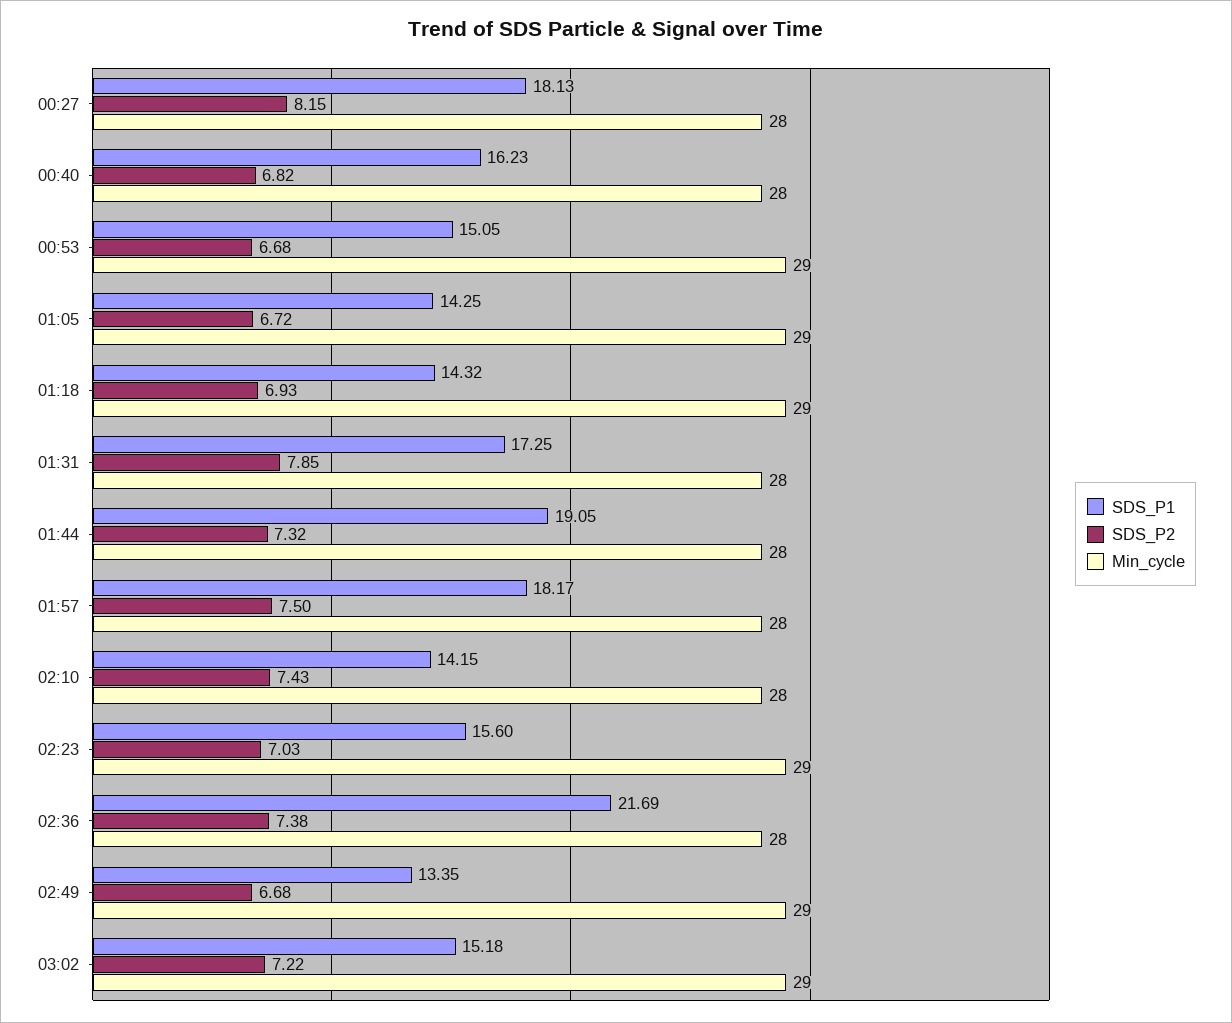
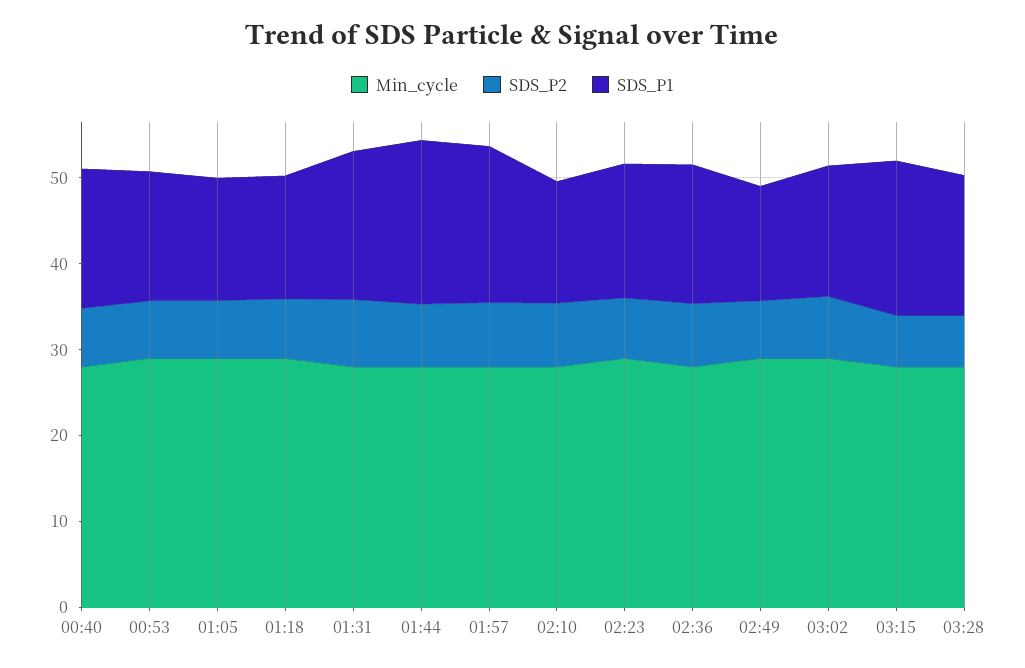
SDS_P1, 00:27: 18.13 -> none
SDS_P2, 00:27: 8.15 -> none
Min_cycle, 00:27: 28 -> none
SDS_P1, 02:36: 21.69 -> 16
Min_cycle, 03:15: none -> 28
SDS_P2, 03:15: none -> 6
SDS_P1, 03:15: none -> 18
Min_cycle, 03:28: none -> 28
SDS_P2, 03:28: none -> 6
SDS_P1, 03:28: none -> 16

